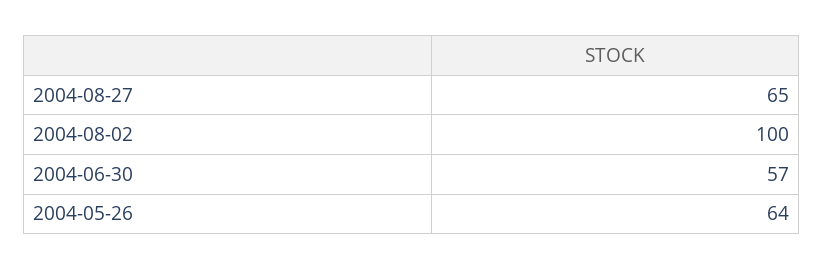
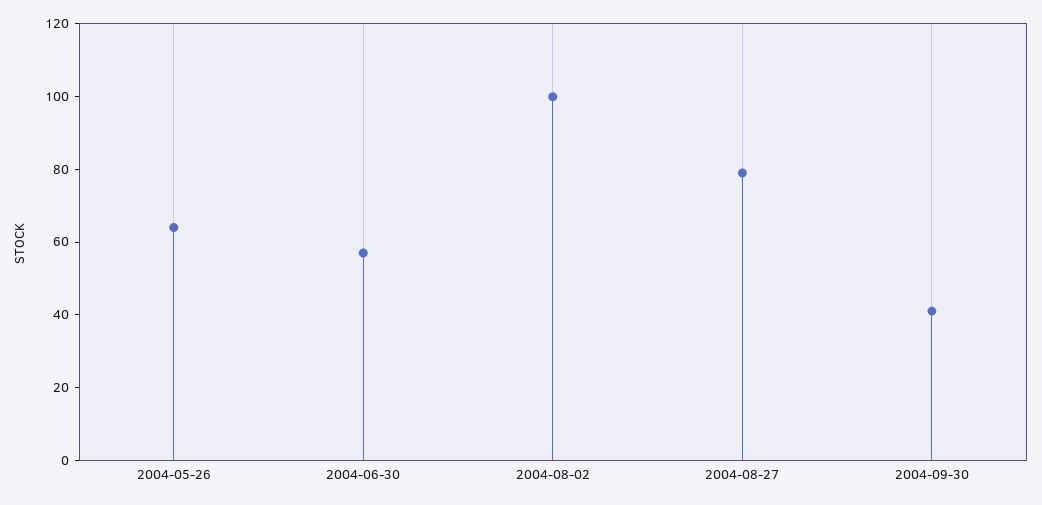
2004-08-27: 65 -> 80
2004-09-30: none -> 40

